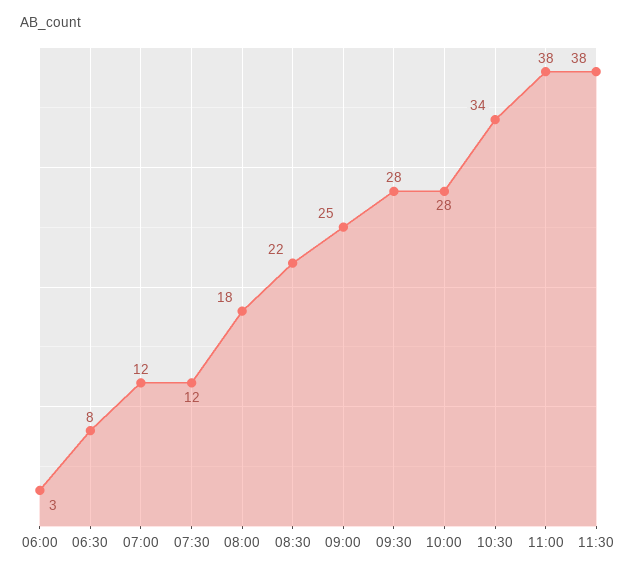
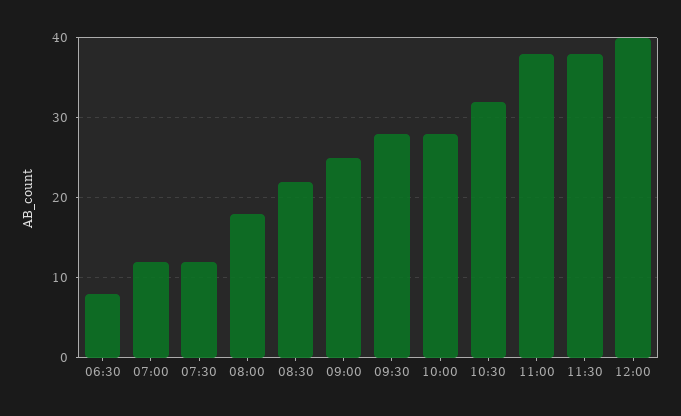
06:00: 3 -> none
10:30: 34 -> 32
12:00: none -> 40

